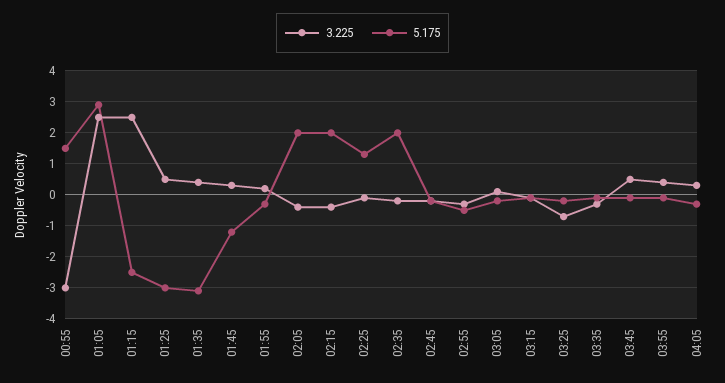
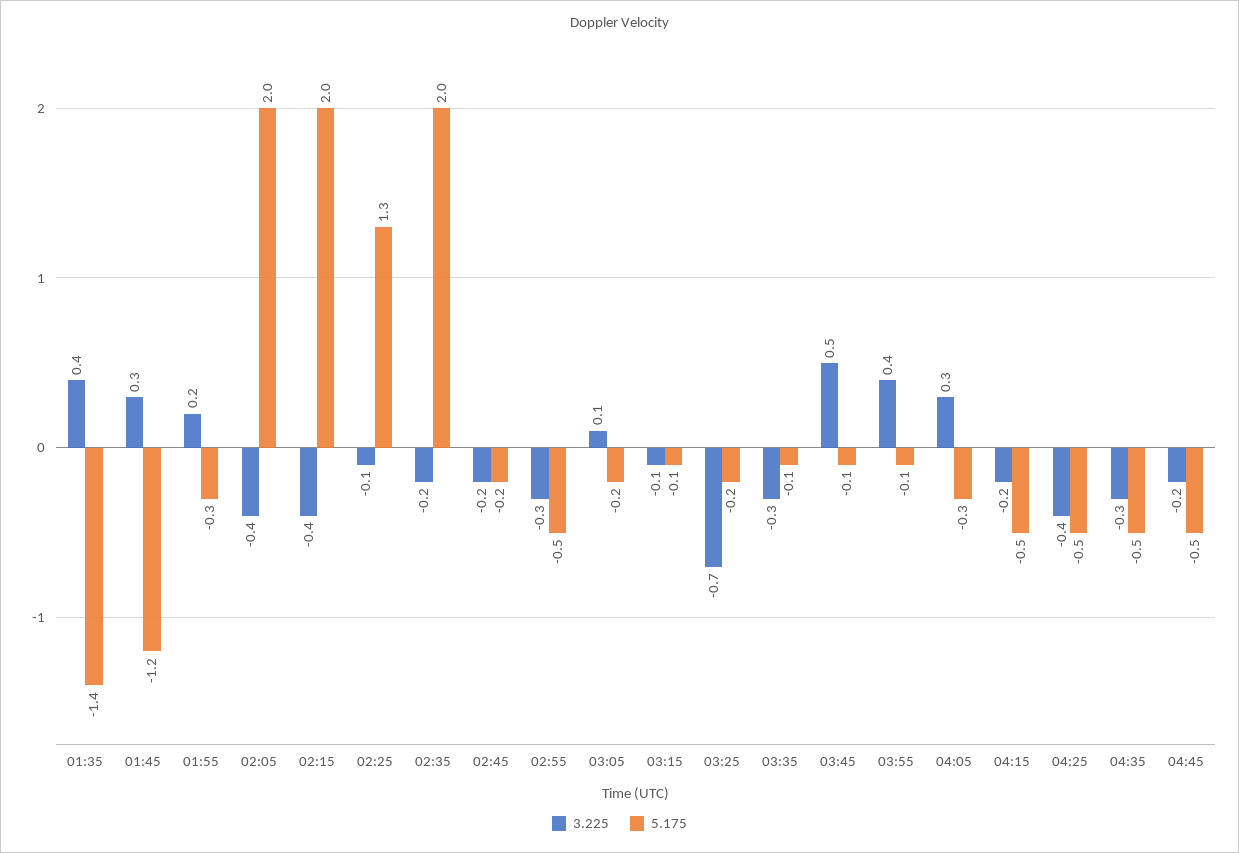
3.225, 00:55: -3 -> none
5.175, 00:55: 1.5 -> none
3.225, 01:05: 2.5 -> none
5.175, 01:05: 3 -> none
3.225, 01:15: 2.5 -> none
5.175, 01:15: -2.5 -> none
3.225, 01:25: 0.5 -> none
5.175, 01:25: -3 -> none
5.175, 01:35: -3 -> -1.4
3.225, 04:15: none -> -0.2
5.175, 04:15: none -> -0.5
3.225, 04:25: none -> -0.4
5.175, 04:25: none -> -0.5
3.225, 04:35: none -> -0.3
5.175, 04:35: none -> -0.5
3.225, 04:45: none -> -0.2
5.175, 04:45: none -> -0.5

